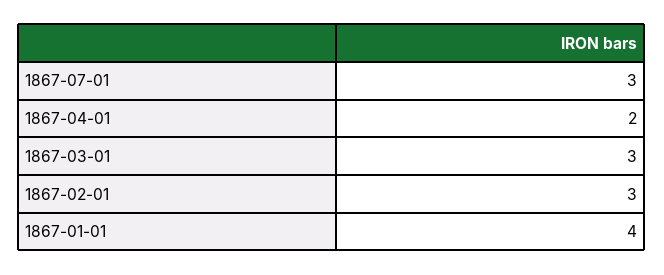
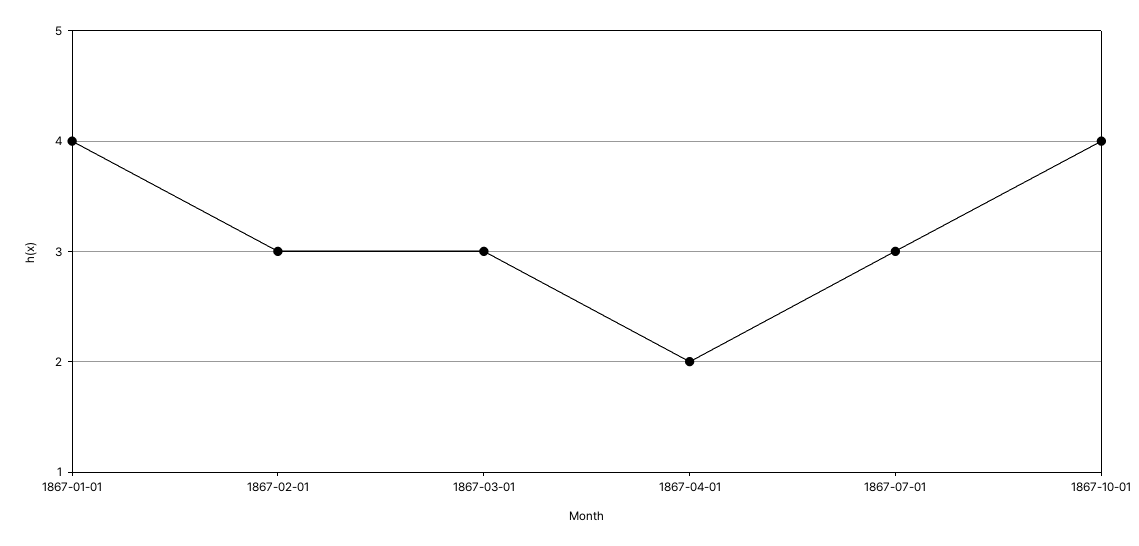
1867-10-01: none -> 4

